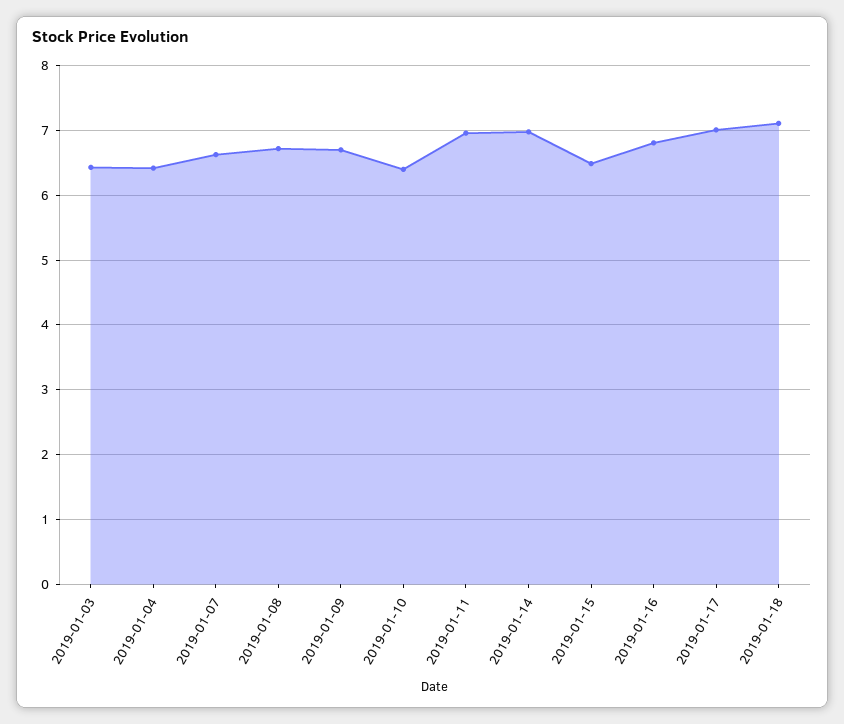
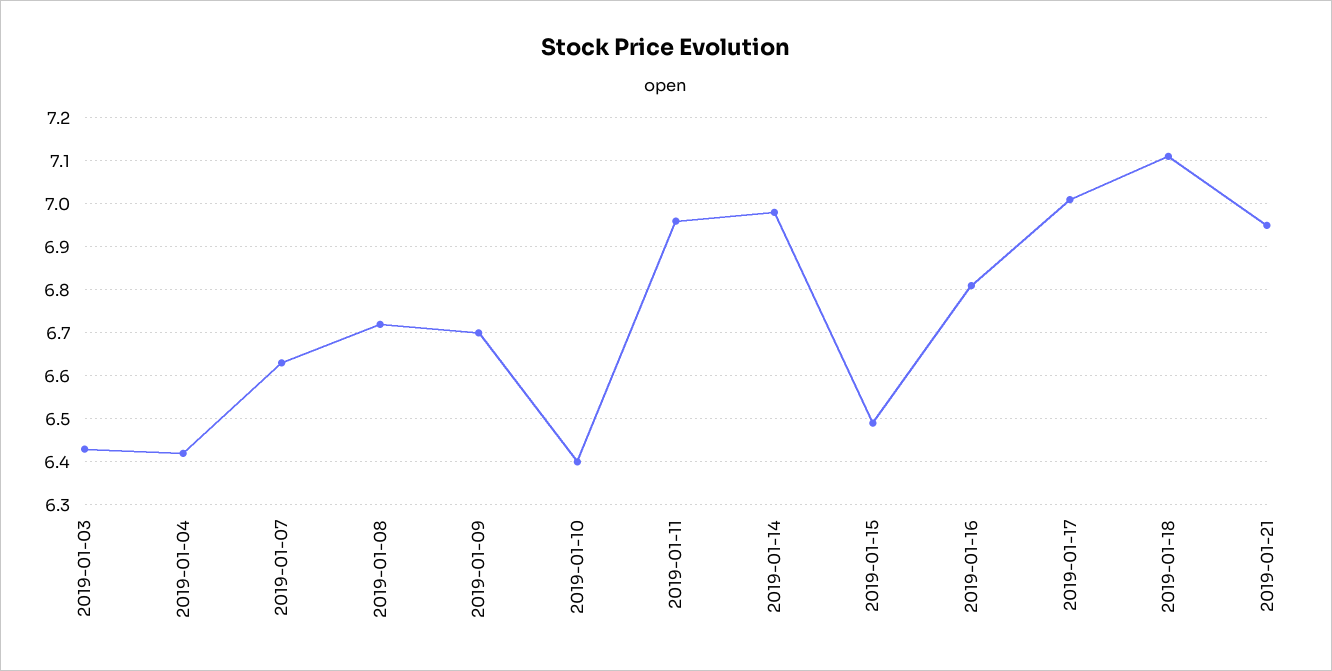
2019-01-21: none -> 6.95

